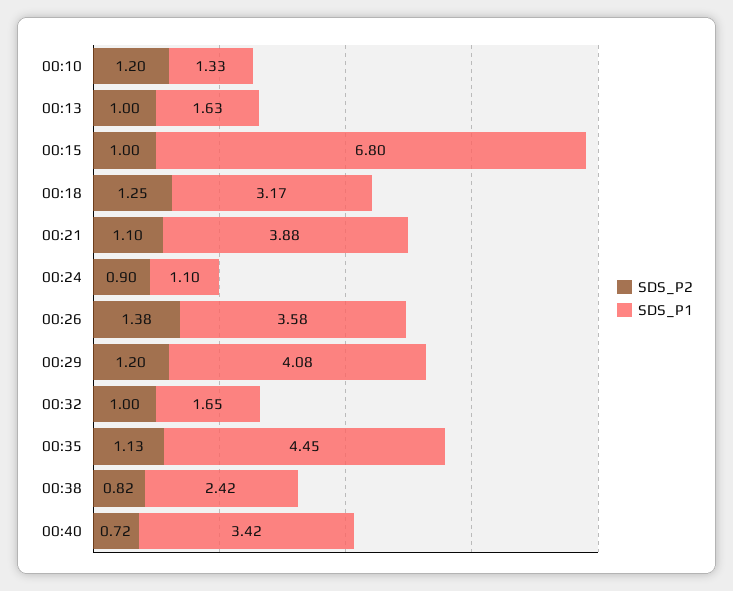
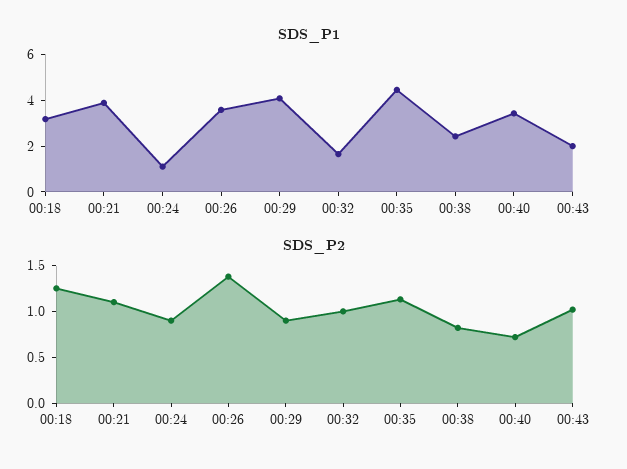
SDS_P2, 00:10: 1.2 -> none
SDS_P1, 00:10: 1.33 -> none
SDS_P2, 00:13: 1 -> none
SDS_P1, 00:13: 1.63 -> none
SDS_P2, 00:15: 1 -> none
SDS_P1, 00:15: 6.8 -> none
SDS_P2, 00:29: 1.2 -> 0.9
SDS_P1, 00:43: none -> 2
SDS_P2, 00:43: none -> 1

